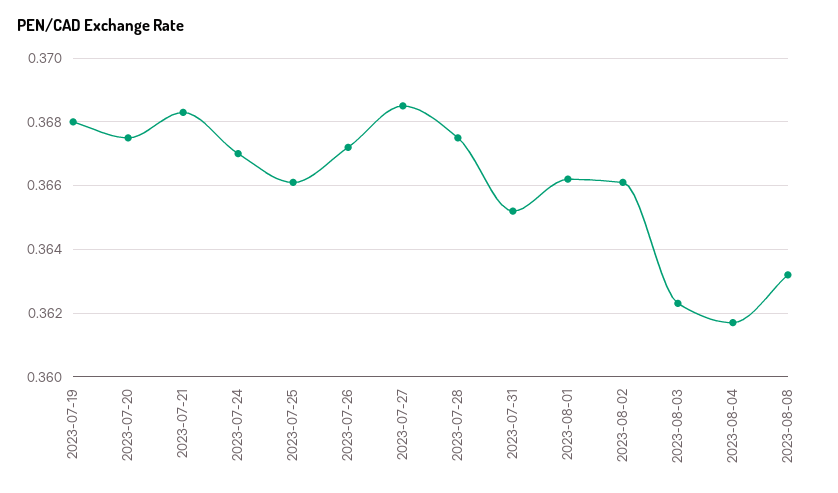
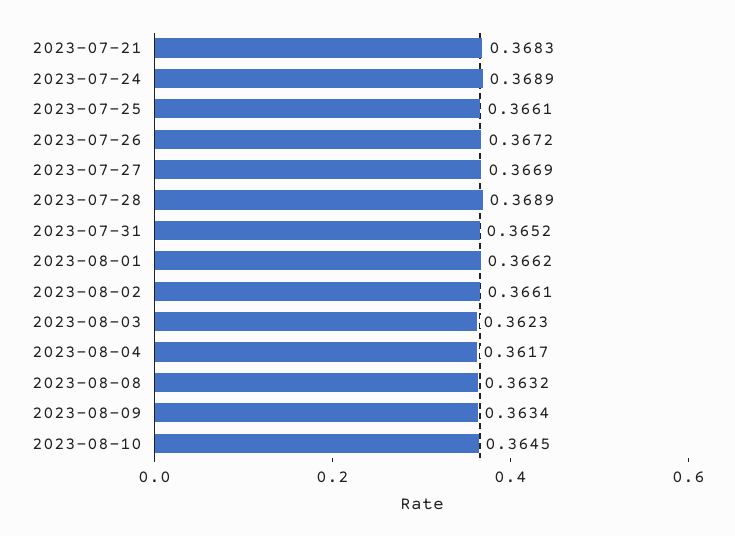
2023-07-19: 0.368 -> none
2023-07-20: 0.3675 -> none
2023-07-24: 0.367 -> 0.3689
2023-07-27: 0.3685 -> 0.3669
2023-07-28: 0.3675 -> 0.3689
2023-08-09: none -> 0.3634
2023-08-10: none -> 0.3645

